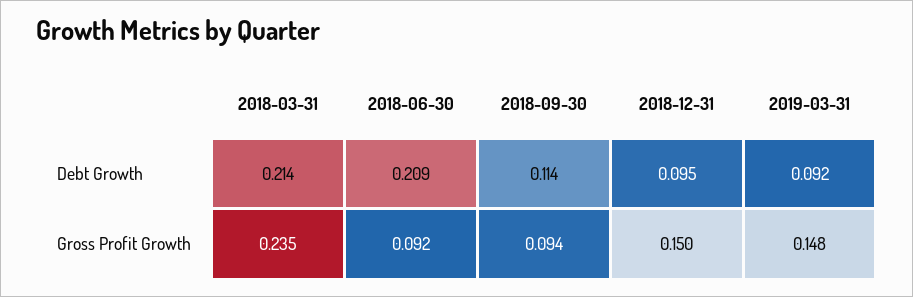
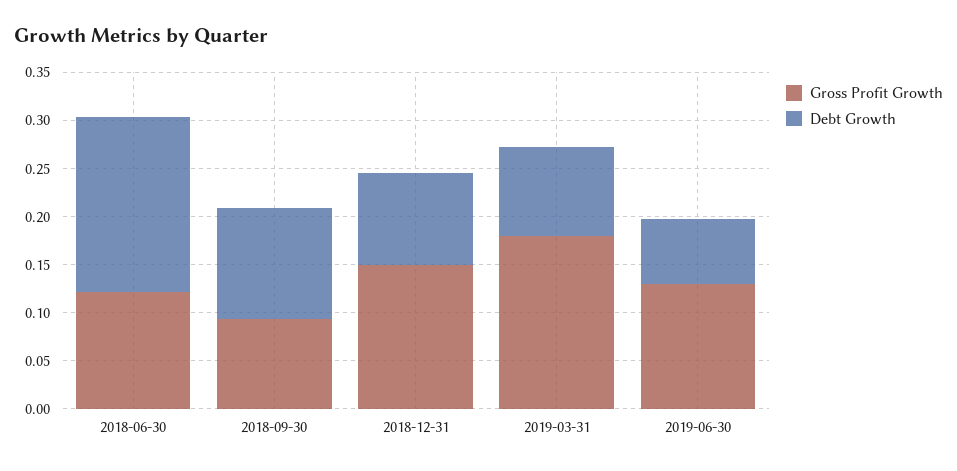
Debt Growth, 2018-03-31: 0.214 -> none
Debt Growth, 2018-06-30: 0.209 -> 0.18
Gross Profit Growth, 2018-03-31: 0.235 -> none
Gross Profit Growth, 2018-06-30: 0.092 -> 0.12
Gross Profit Growth, 2019-03-31: 0.148 -> 0.18
Gross Profit Growth, 2019-06-30: none -> 0.13
Debt Growth, 2019-06-30: none -> 0.07

